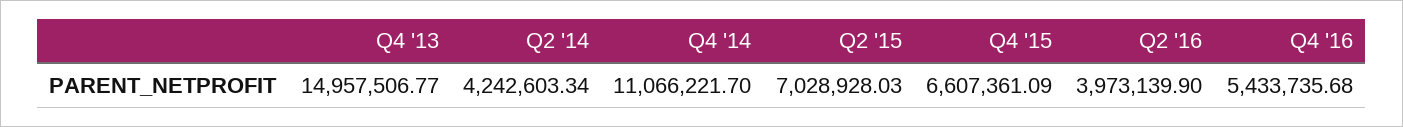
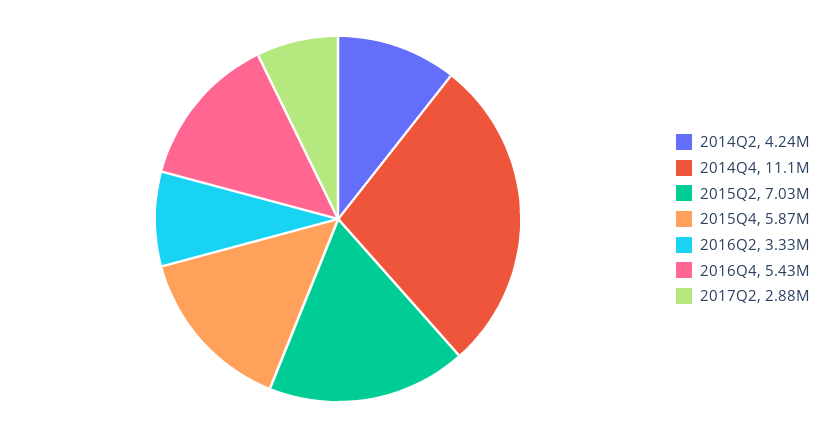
Q4 '13: 14957506.77 -> none
Q4 '15: 6607361.09 -> 5870000
Q2 '16: 3973139.9 -> 3330000
2017Q2: none -> 2880000

